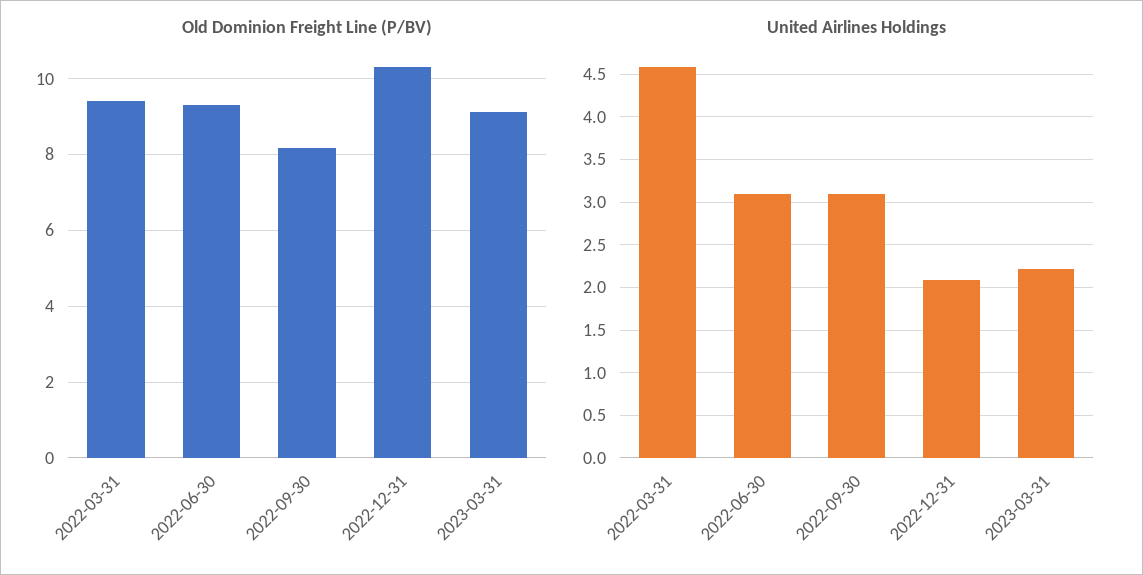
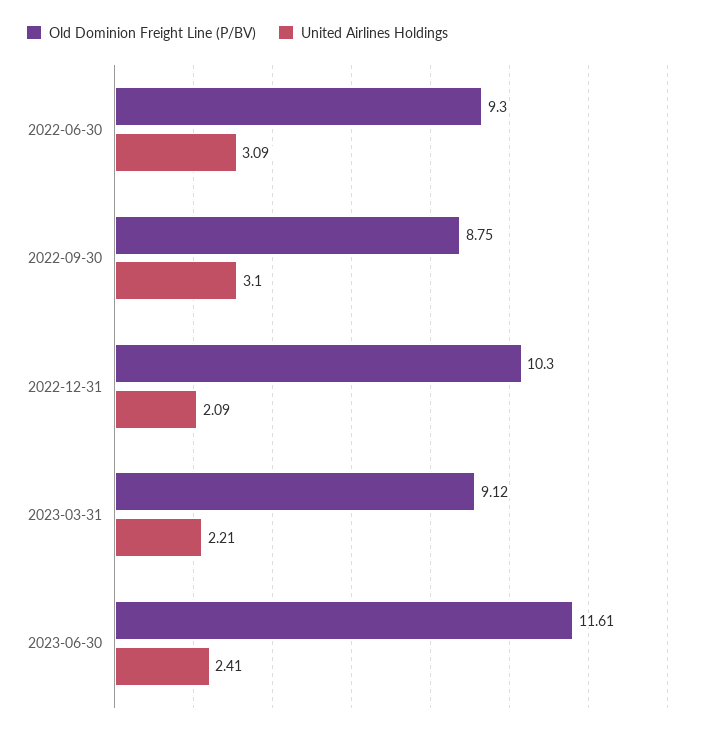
Old Dominion Freight Line (P/BV), 2022-03-31: 9.4 -> none
Old Dominion Freight Line (P/BV), 2022-09-30: 8.2 -> 8.75
United Airlines Holdings, 2022-03-31: 4.6 -> none
Old Dominion Freight Line (P/BV), 2023-06-30: none -> 11.61
United Airlines Holdings, 2023-06-30: none -> 2.41

